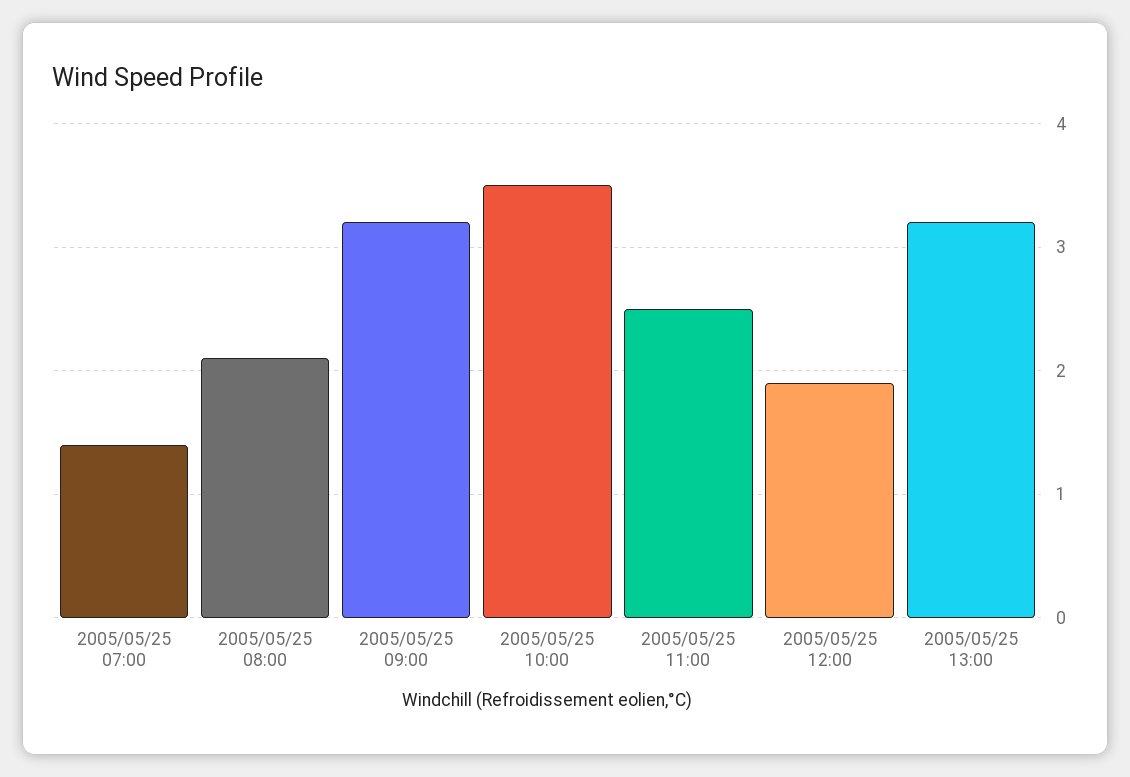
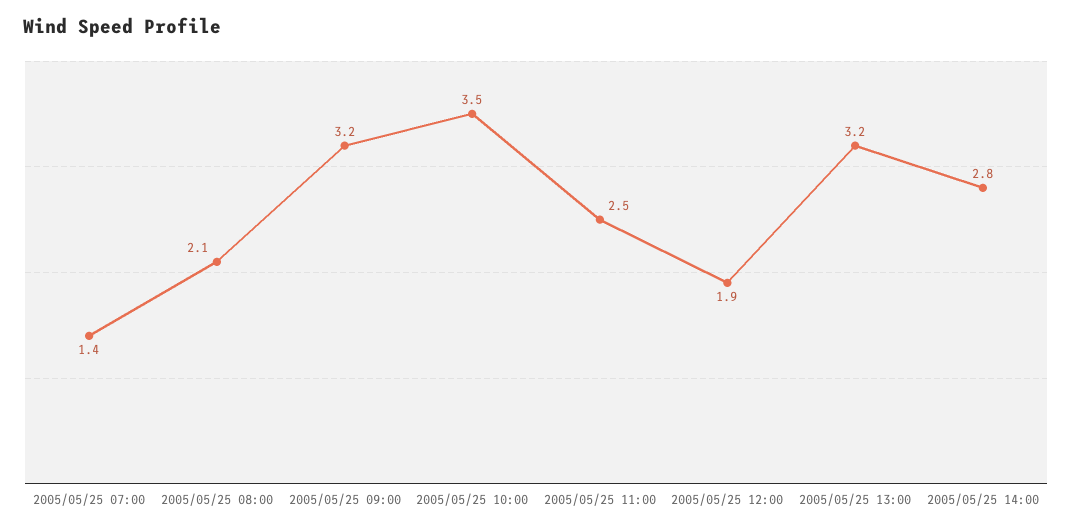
2005/05/25 14:00: none -> 2.8

